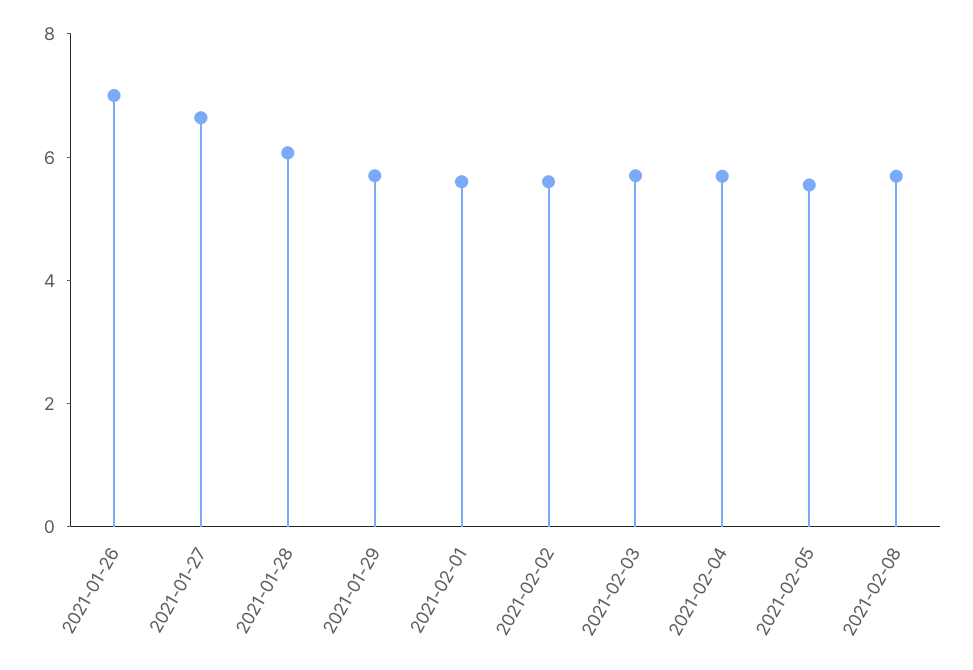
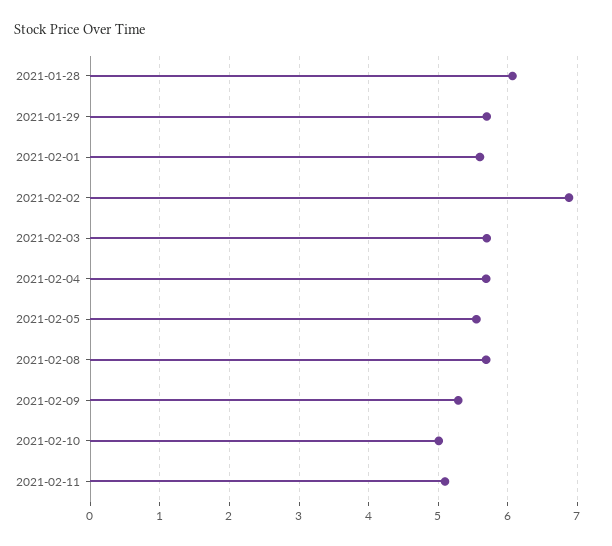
2021-01-26: 7 -> none
2021-01-27: 6.5 -> none
2021-02-02: 5.5 -> 6.9
2021-02-09: none -> 5.3
2021-02-10: none -> 5
2021-02-11: none -> 5.1

